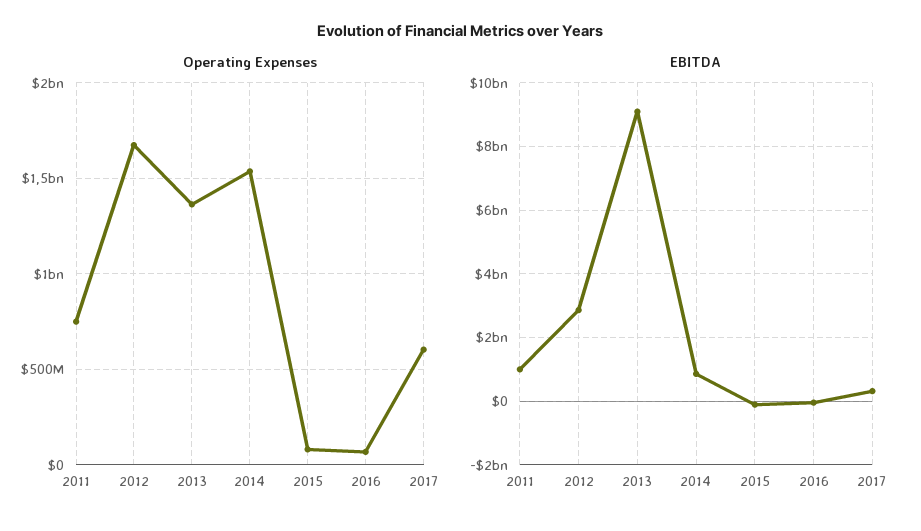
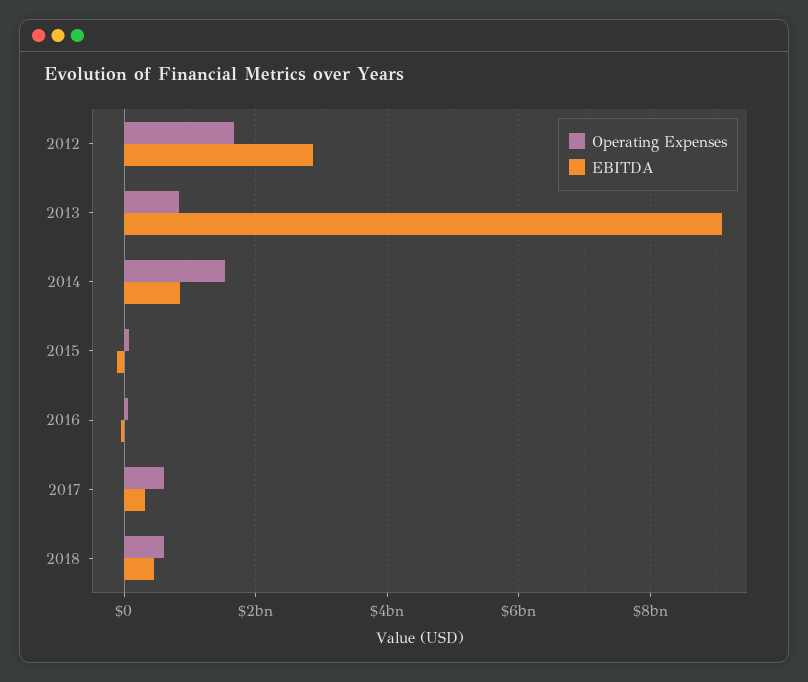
Operating Expenses, 2011: 750000000 -> none
Operating Expenses, 2013: 1350000000 -> 800000000
EBITDA, 2011: 1000000000 -> none
Operating Expenses, 2018: none -> 600000000
EBITDA, 2018: none -> 400000000

